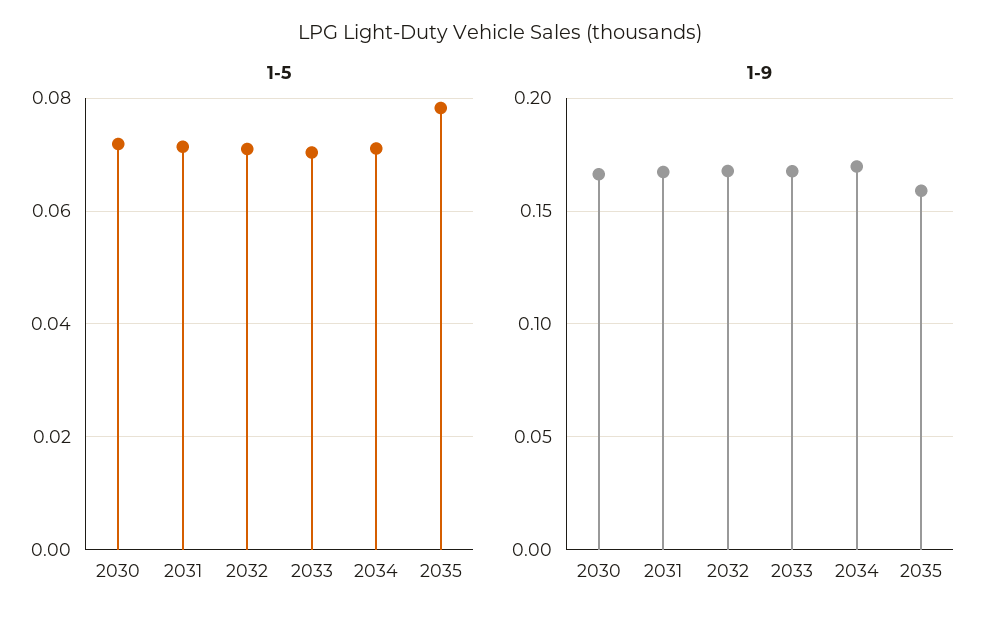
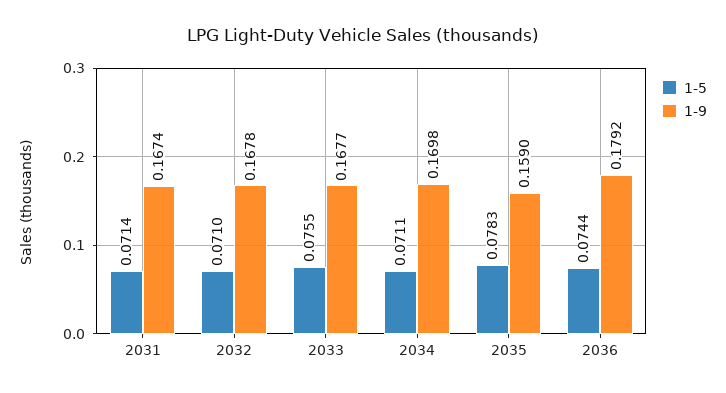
1-5, 2030: 0.072 -> none
1-5, 2033: 0.07 -> 0.0755
1-9, 2030: 0.165 -> none
1-5, 2036: none -> 0.0744
1-9, 2036: none -> 0.1792

